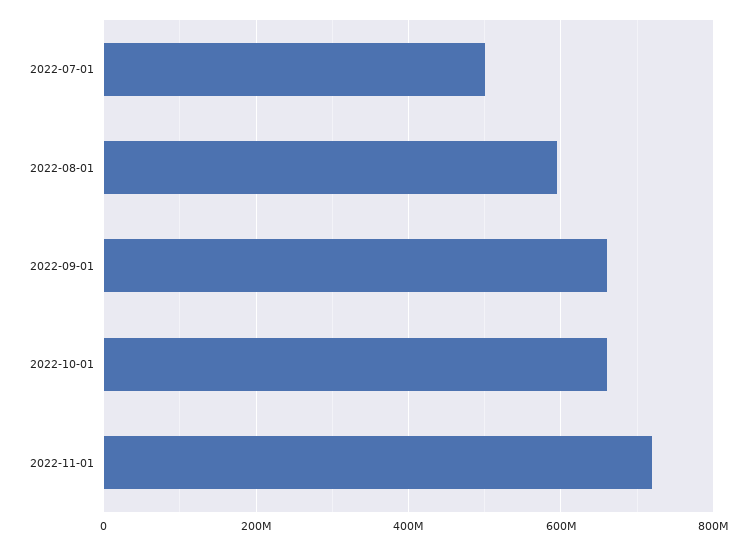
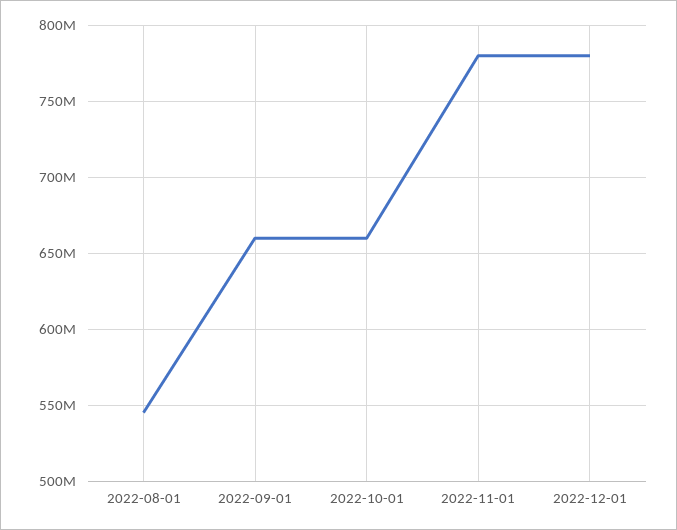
2022-07-01: 500000000 -> none
2022-08-01: 600000000 -> 545000000
2022-11-01: 720000000 -> 780000000
2022-12-01: none -> 780000000

